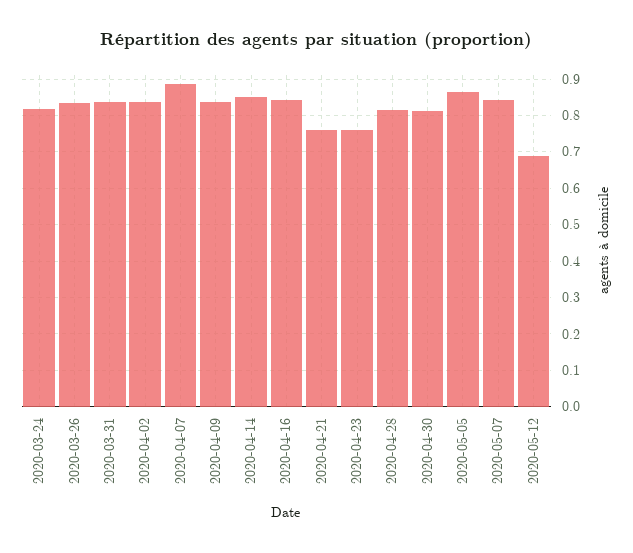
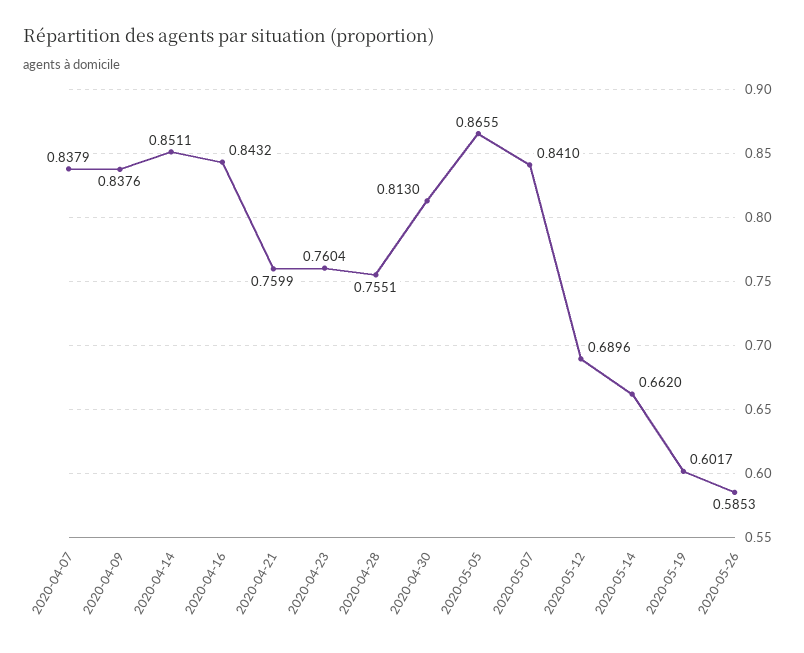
2020-03-24: 0.82 -> none
2020-03-26: 0.84 -> none
2020-03-31: 0.84 -> none
2020-04-02: 0.84 -> none
2020-04-07: 0.88 -> 0.8379
2020-04-28: 0.82 -> 0.7551
2020-05-14: none -> 0.662
2020-05-19: none -> 0.6017
2020-05-26: none -> 0.5853

